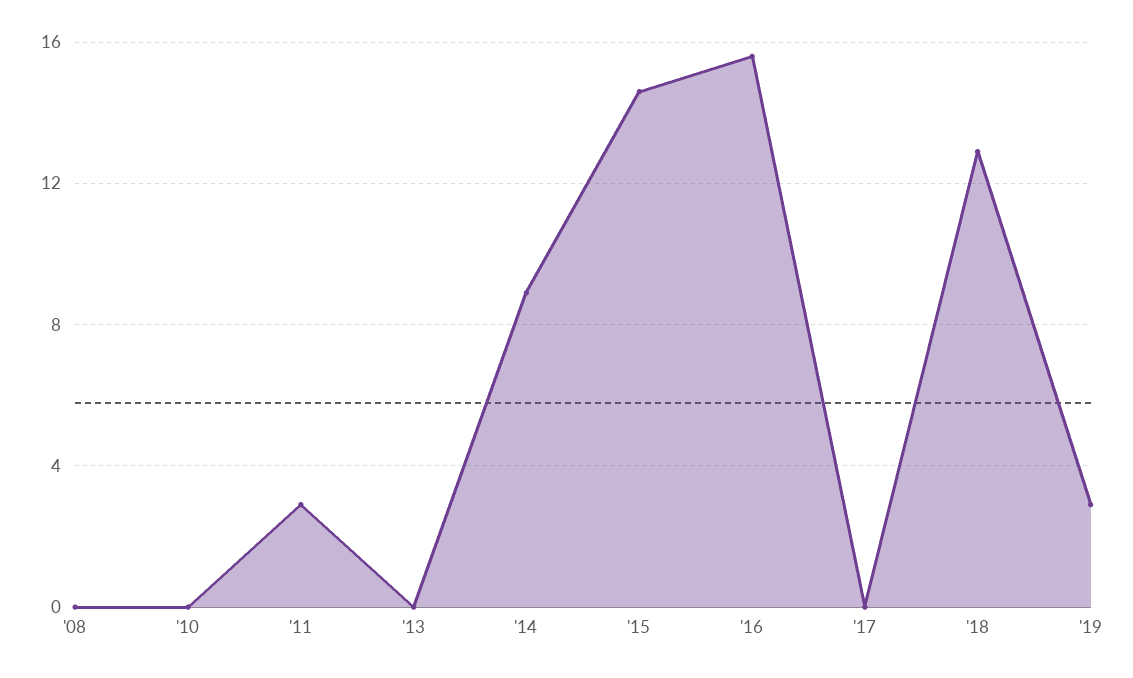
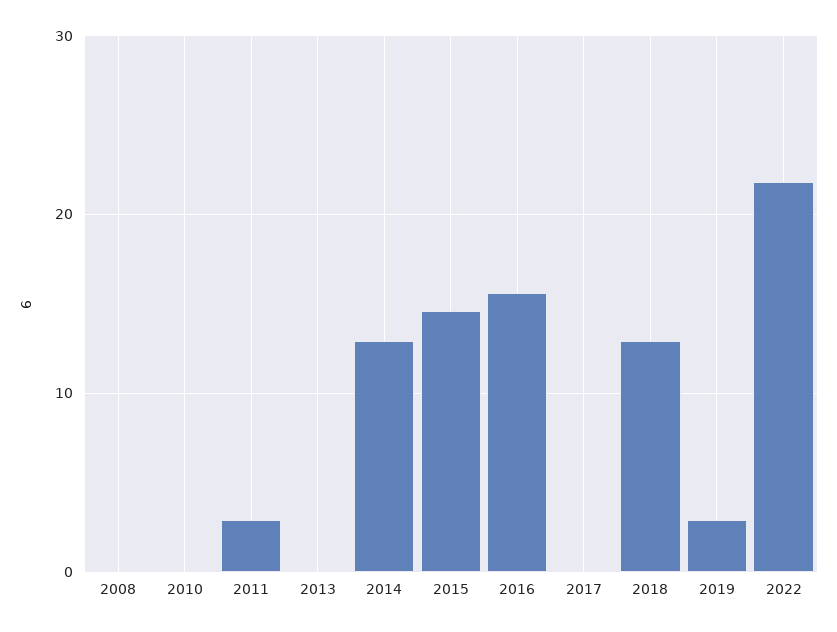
'14: 9 -> 13
2022: none -> 22

